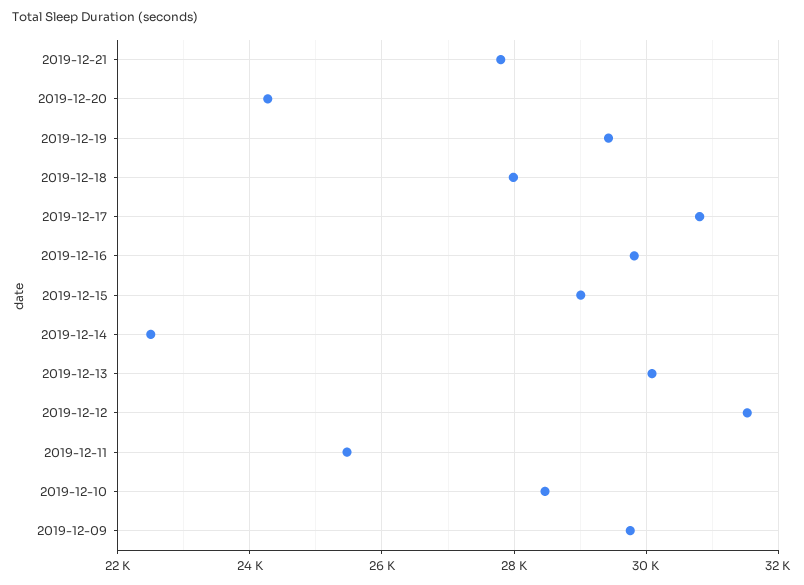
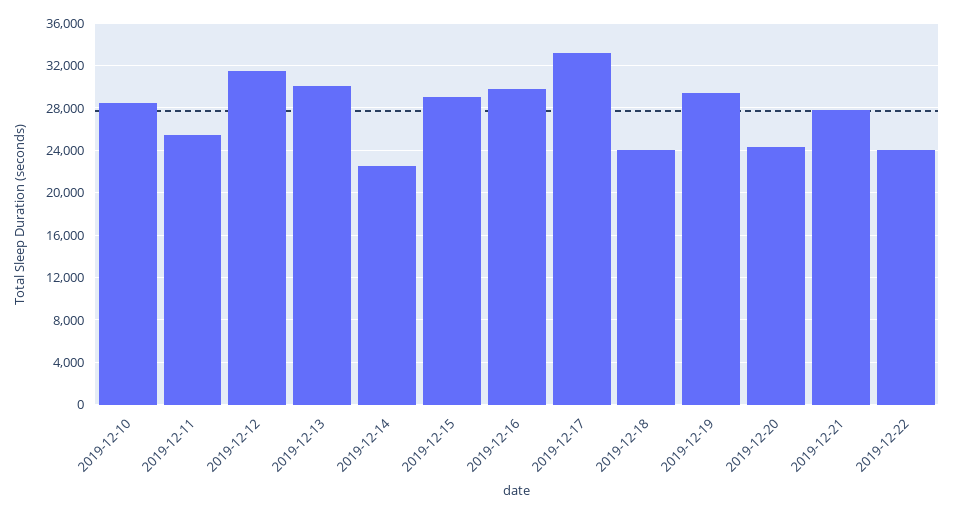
2019-12-18: 28000 -> 24000
2019-12-17: 30800 -> 33000
2019-12-09: 29800 -> none
2019-12-22: none -> 24000

